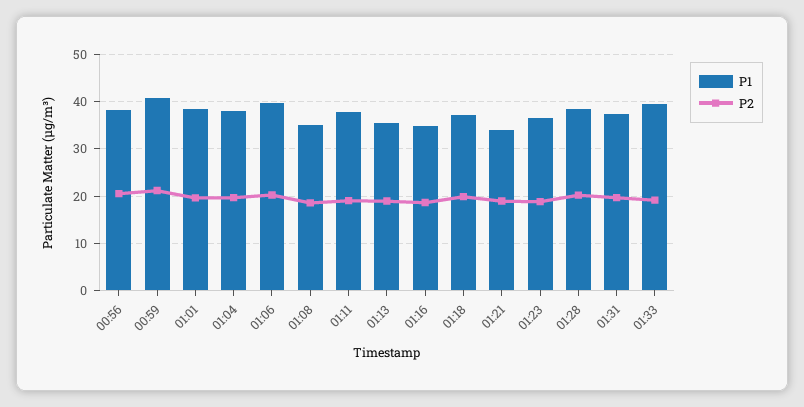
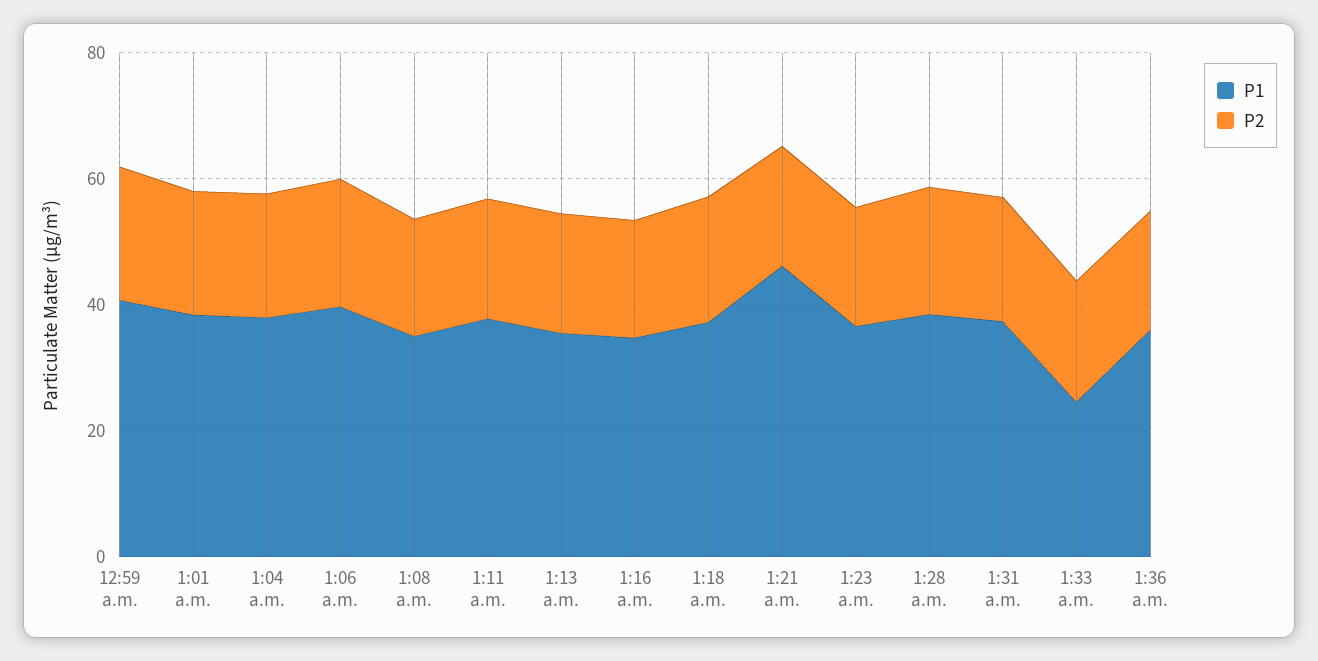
P1, 00:56: 38 -> none
P2, 00:56: 20 -> none
P1, 01:21: 34 -> 45
P1, 01:33: 40 -> 25
P1, 1:36 a.m.: none -> 35
P2, 1:36 a.m.: none -> 20

